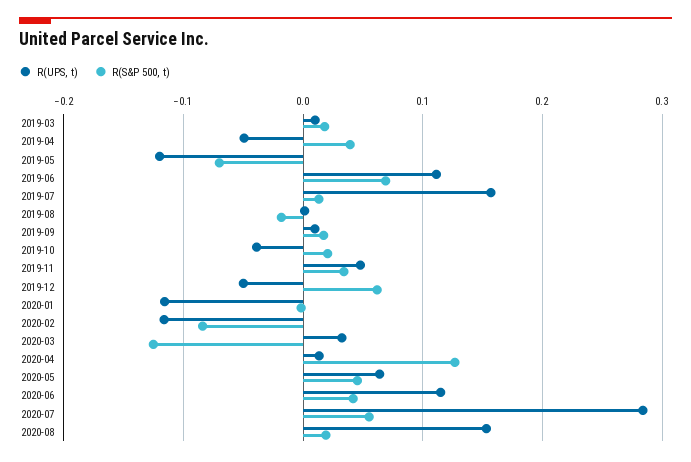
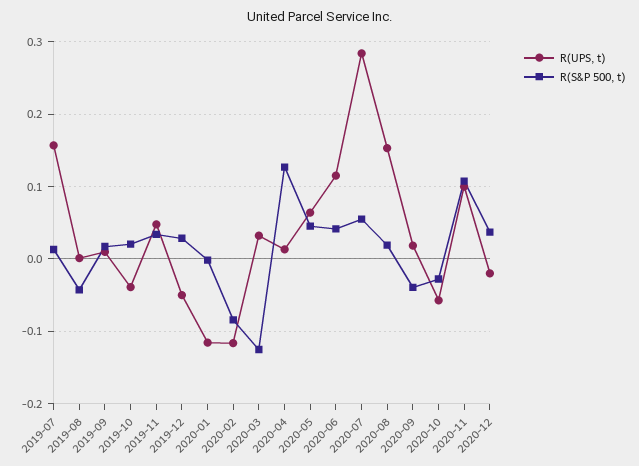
R(UPS, t), 2019-03: 0.01 -> none
R(S&P 500, t), 2019-03: 0.02 -> none
R(UPS, t), 2019-04: -0.05 -> none
R(S&P 500, t), 2019-04: 0.04 -> none
R(UPS, t), 2019-05: -0.12 -> none
R(S&P 500, t), 2019-05: -0.07 -> none
R(UPS, t), 2019-06: 0.11 -> none
R(S&P 500, t), 2019-06: 0.07 -> none
R(S&P 500, t), 2019-08: -0.02 -> -0.04
R(S&P 500, t), 2019-12: 0.06 -> 0.03
R(UPS, t), 2020-09: none -> 0.02
R(S&P 500, t), 2020-09: none -> -0.04
R(UPS, t), 2020-10: none -> -0.06
R(S&P 500, t), 2020-10: none -> -0.03
R(UPS, t), 2020-11: none -> 0.1
R(S&P 500, t), 2020-11: none -> 0.11
R(UPS, t), 2020-12: none -> -0.02
R(S&P 500, t), 2020-12: none -> 0.04

